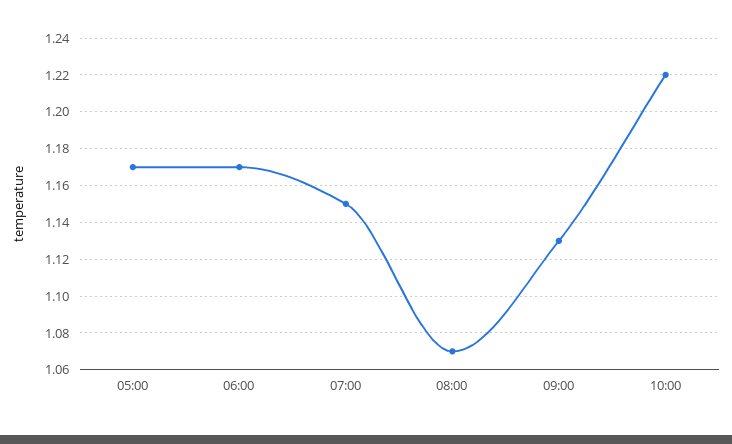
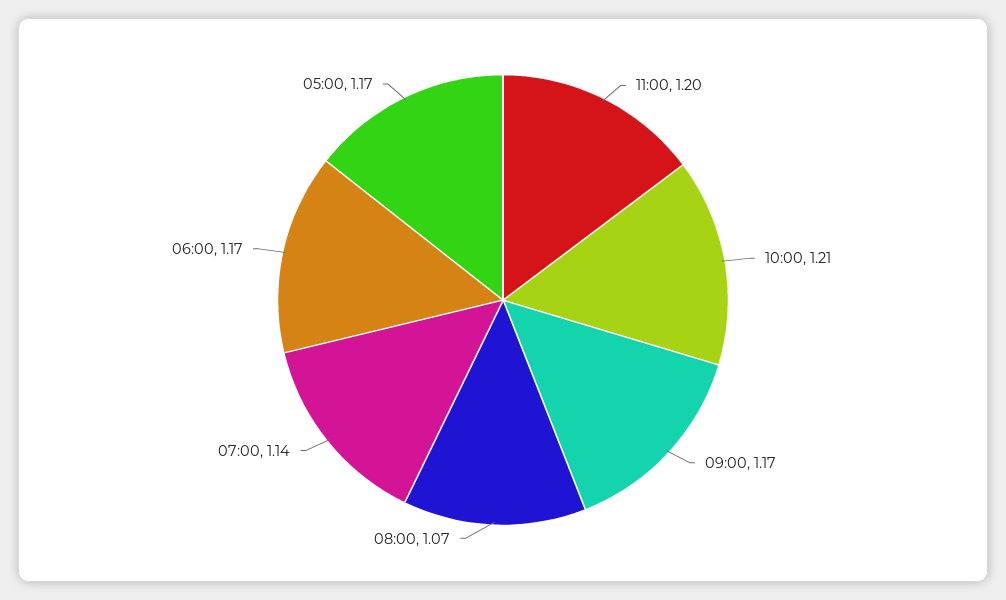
07:00: 1.15 -> 1.14
09:00: 1.13 -> 1.17
10:00: 1.22 -> 1.21
11:00: none -> 1.2

